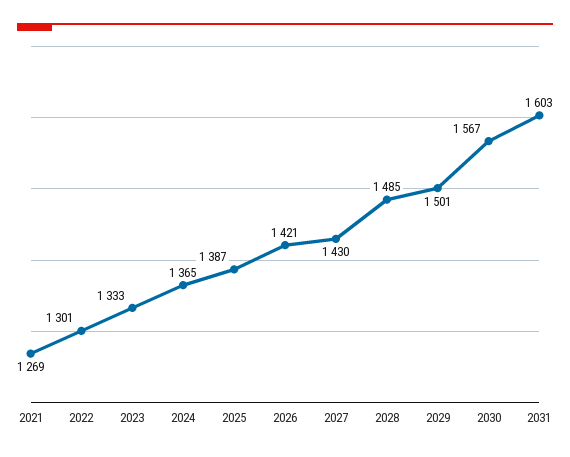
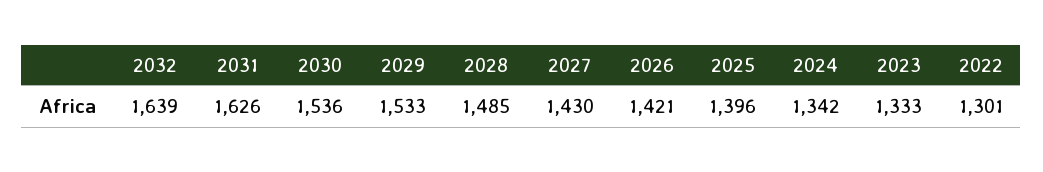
2021: 1269 -> none
2024: 1365 -> 1342
2025: 1387 -> 1396
2029: 1501 -> 1533
2030: 1567 -> 1536
2031: 1603 -> 1626
2032: none -> 1639

